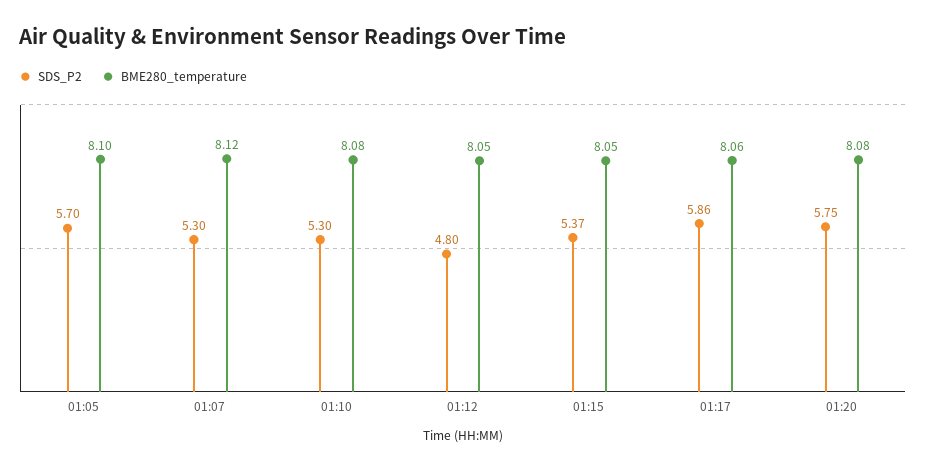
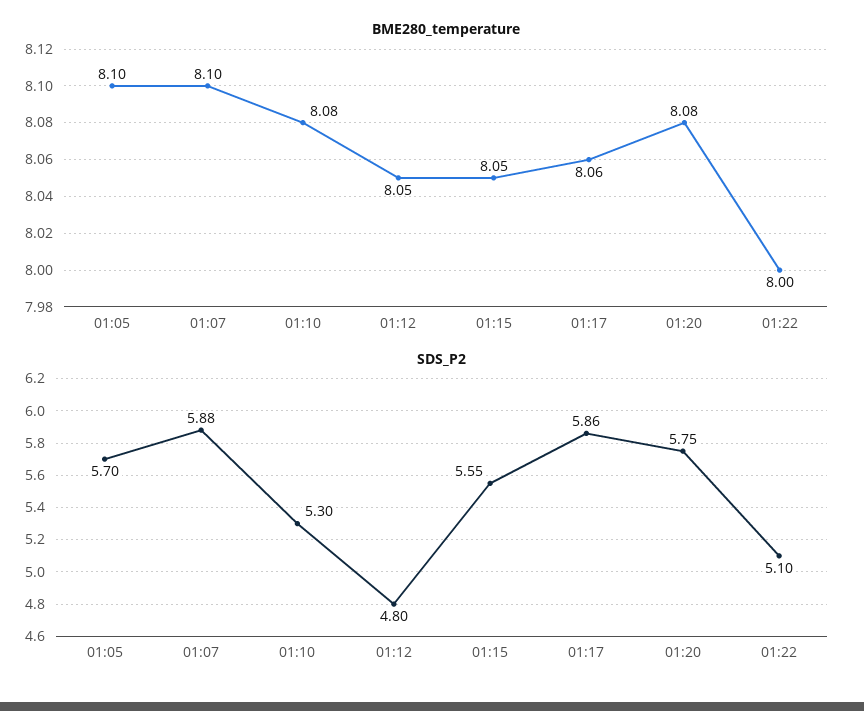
SDS_P2, 01:07: 5.3 -> 5.88
BME280_temperature, 01:07: 8.12 -> 8.1
SDS_P2, 01:15: 5.37 -> 5.55
BME280_temperature, 01:22: none -> 8
SDS_P2, 01:22: none -> 5.1

